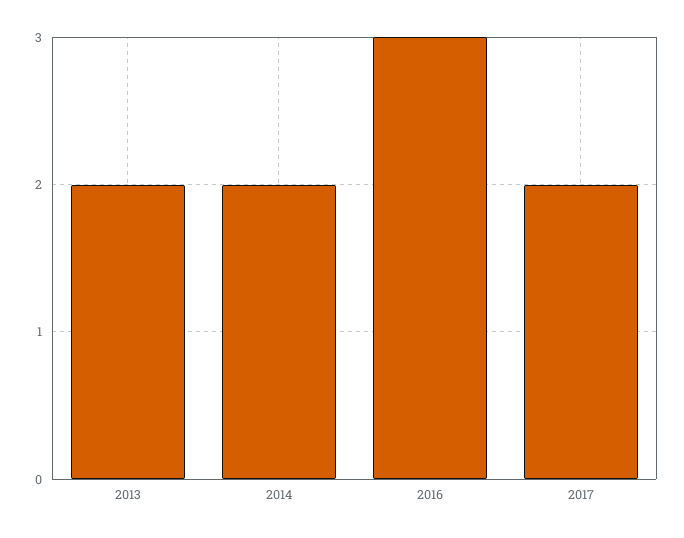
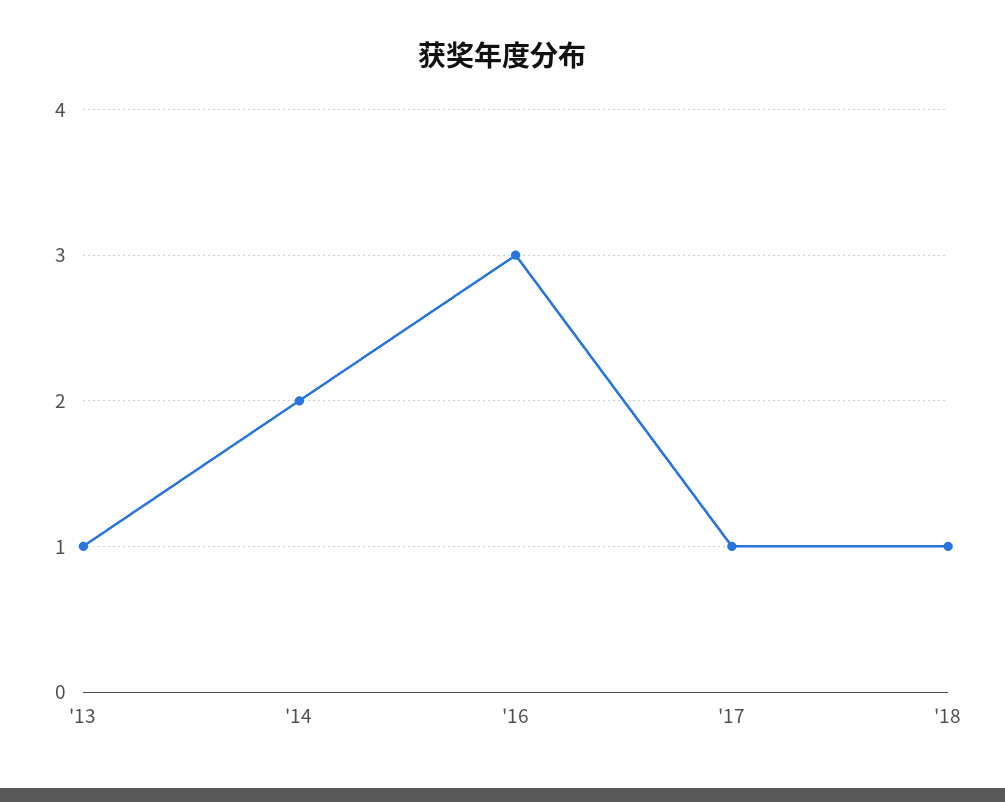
2013: 2 -> 1
2017: 2 -> 1
'18: none -> 1

